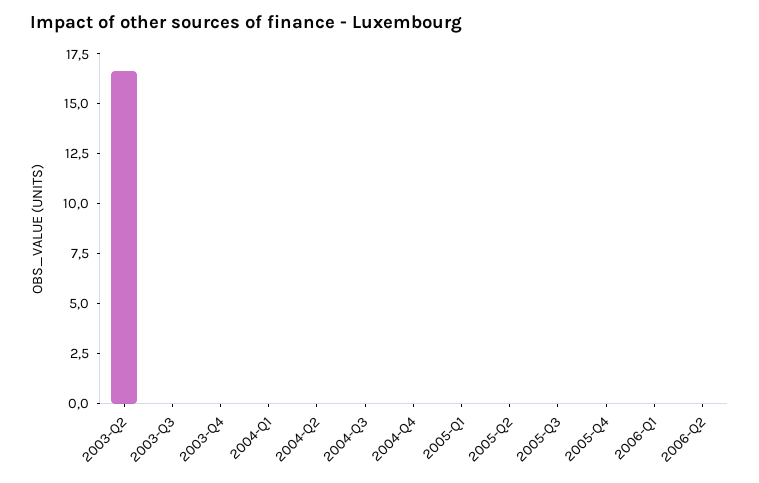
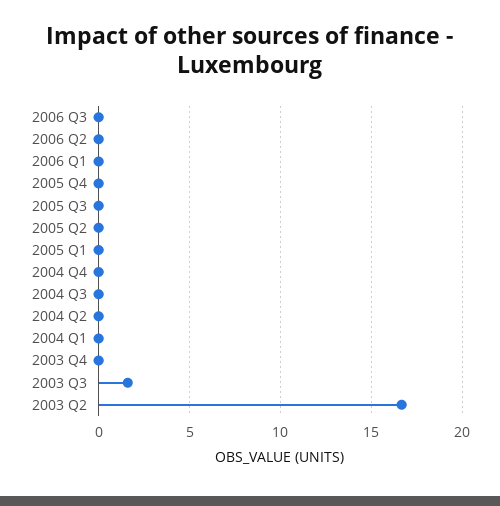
2003-Q3: 0 -> 1.5
2006 Q3: none -> 0

